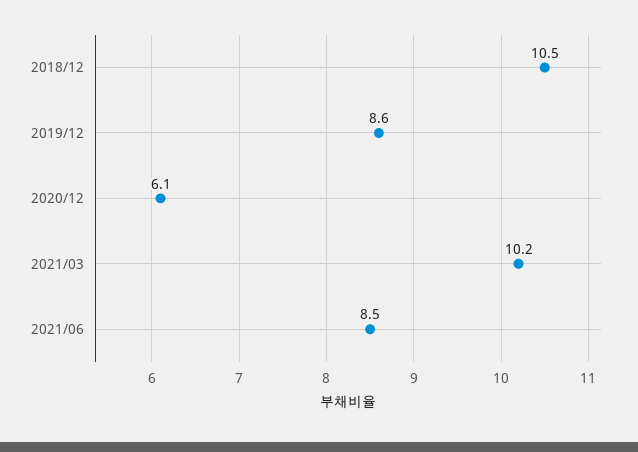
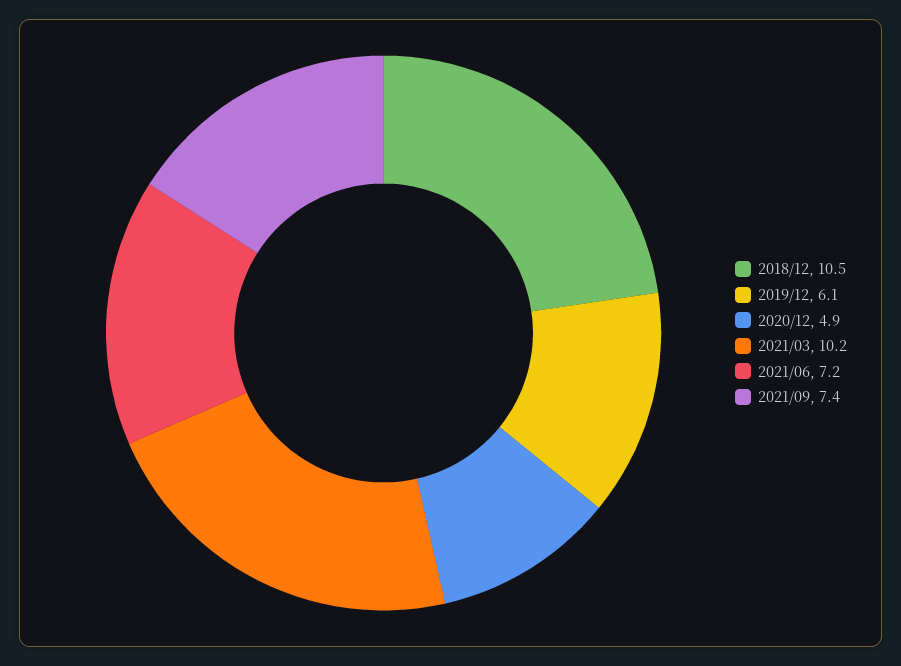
2019/12: 8.6 -> 6.1
2020/12: 6.1 -> 4.9
2021/06: 8.5 -> 7.2
2021/09: none -> 7.4

